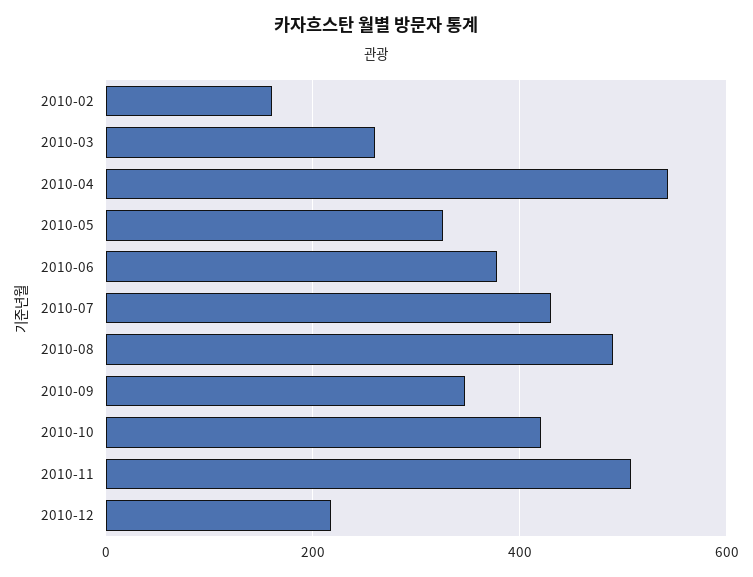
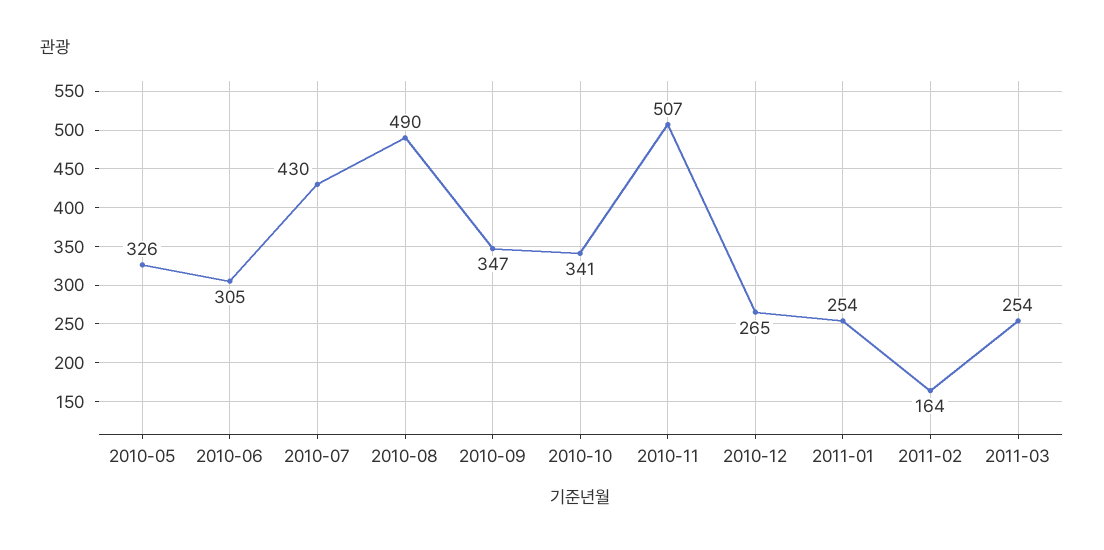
2010-02: 160 -> none
2010-03: 260 -> none
2010-04: 540 -> none
2010-06: 380 -> 305
2010-10: 420 -> 341
2010-12: 220 -> 265
2011-01: none -> 254
2011-02: none -> 164
2011-03: none -> 254

